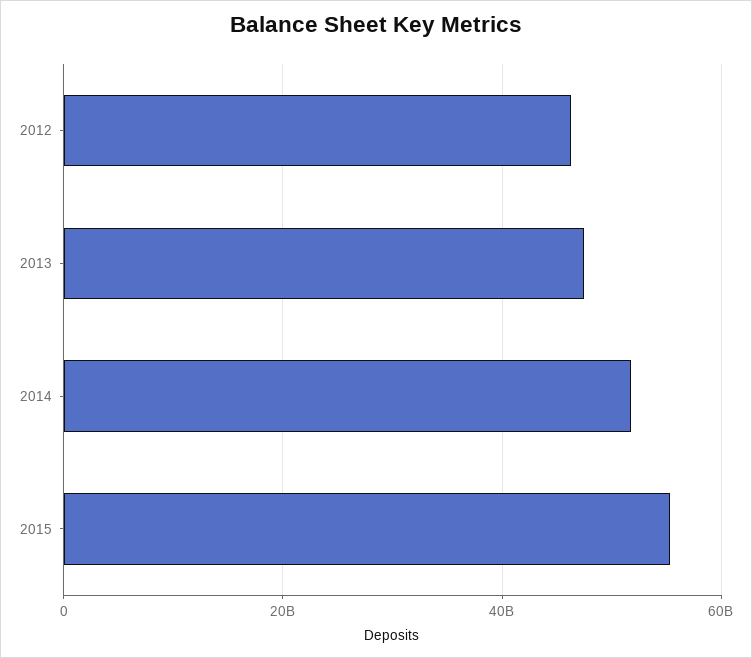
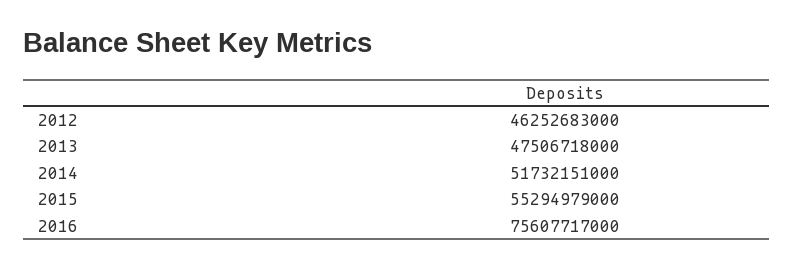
2016: none -> 75607717000

